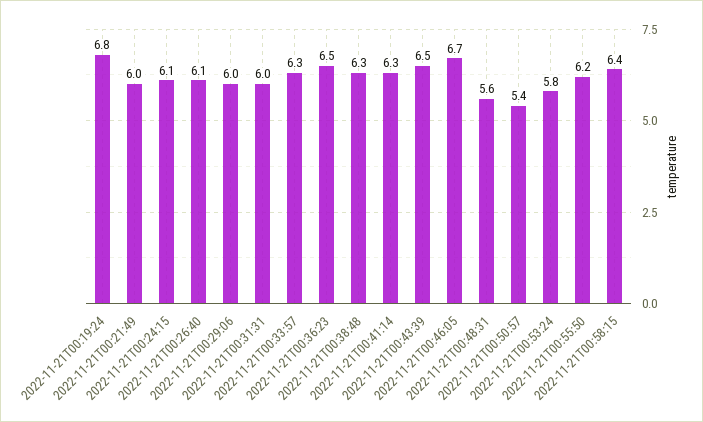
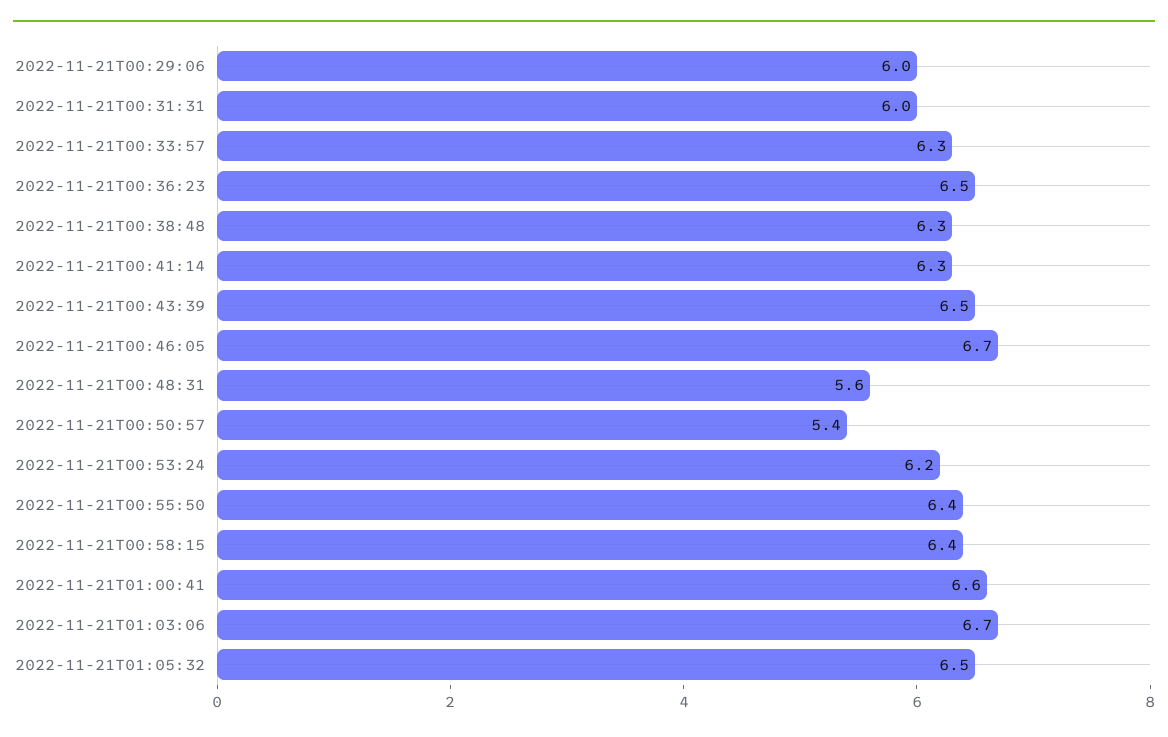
2022-11-21T00:19:24: 6.8 -> none
2022-11-21T00:21:49: 6 -> none
2022-11-21T00:24:15: 6.1 -> none
2022-11-21T00:26:40: 6.1 -> none
2022-11-21T00:53:24: 5.8 -> 6.2
2022-11-21T00:55:50: 6.2 -> 6.4
2022-11-21T01:00:41: none -> 6.6
2022-11-21T01:03:06: none -> 6.7
2022-11-21T01:05:32: none -> 6.5

